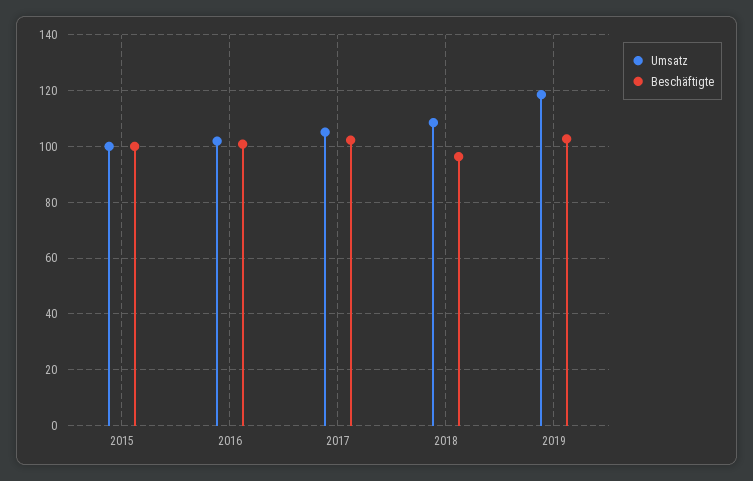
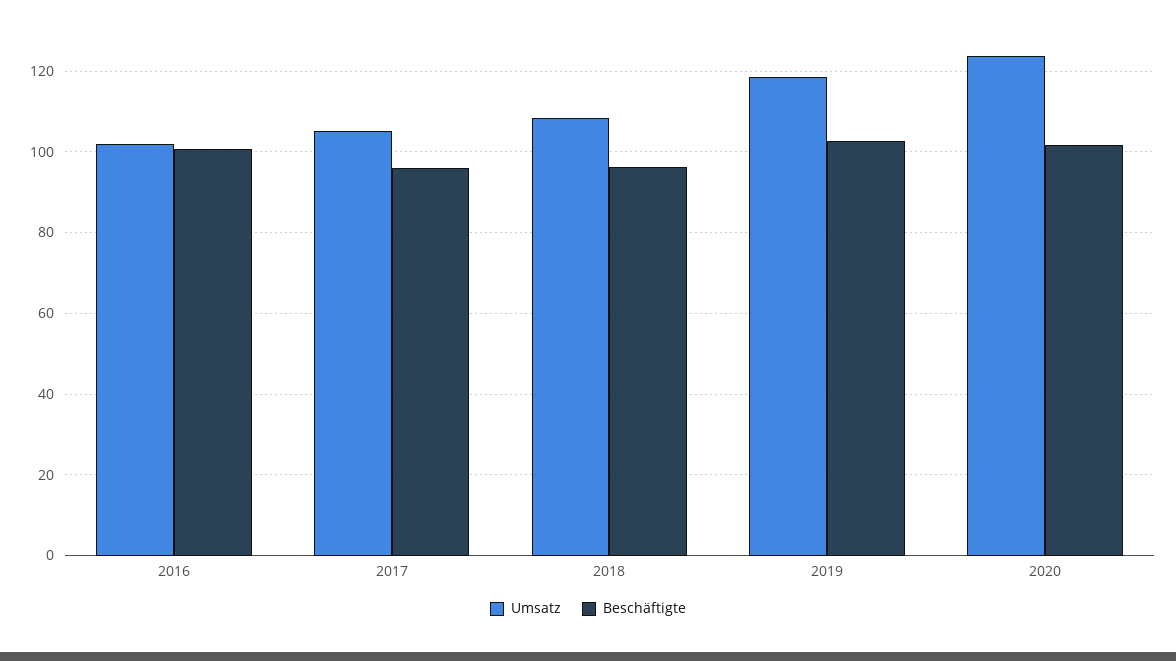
Umsatz, 2015: 100 -> none
Beschäftigte, 2015: 100 -> none
Beschäftigte, 2017: 102.5 -> 96
Umsatz, 2020: none -> 124
Beschäftigte, 2020: none -> 102

